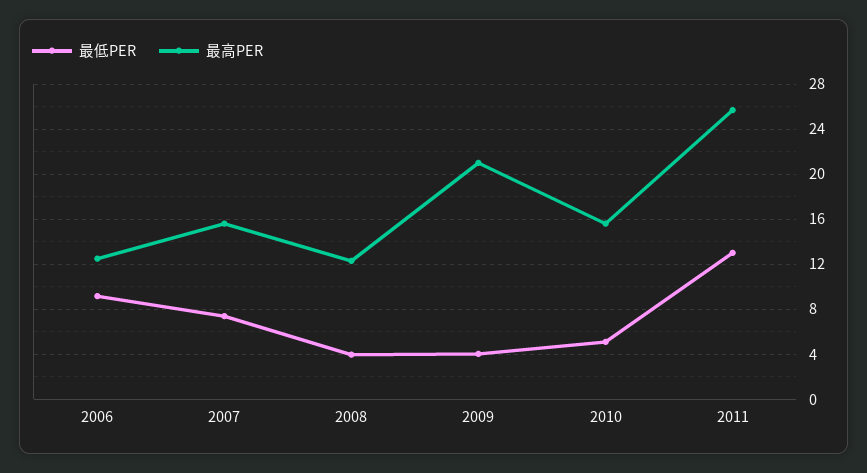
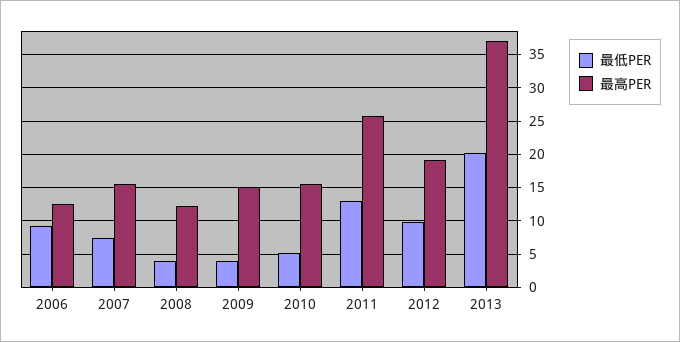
最高PER, 2009: 21 -> 15
最低PER, 2012: none -> 10
最高PER, 2012: none -> 19
最低PER, 2013: none -> 20
最高PER, 2013: none -> 37

